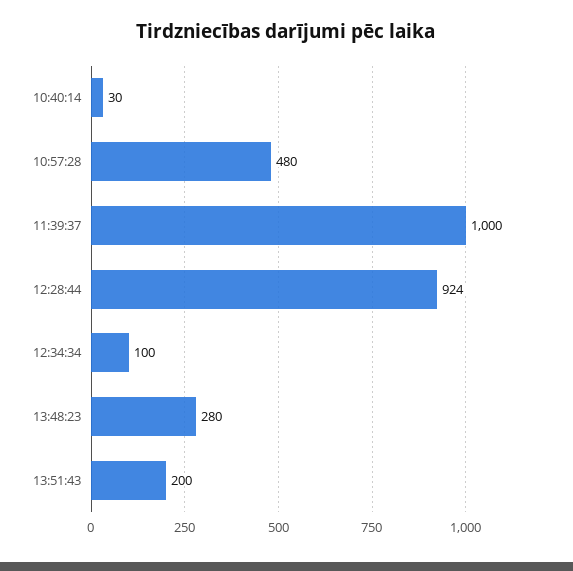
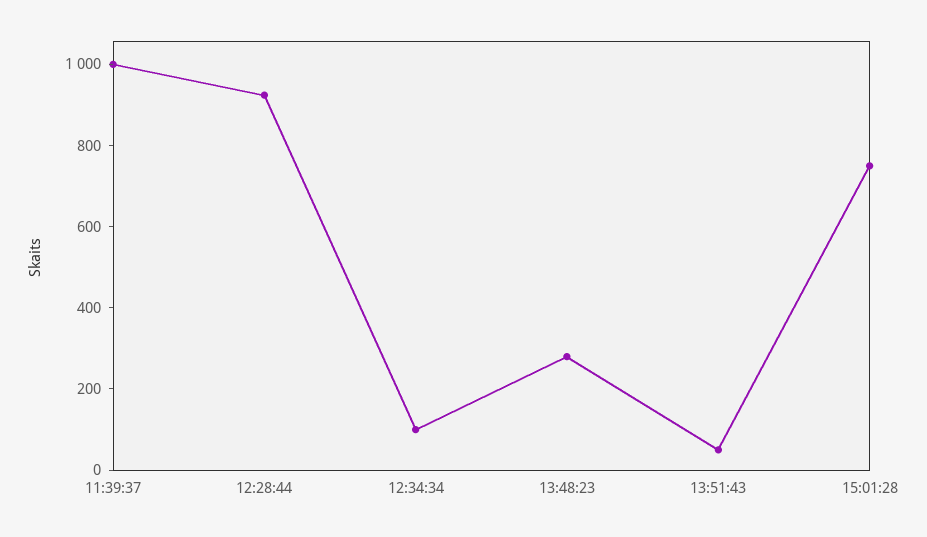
10:40:14: 30 -> none
10:57:28: 480 -> none
13:51:43: 200 -> 50
15:01:28: none -> 750

